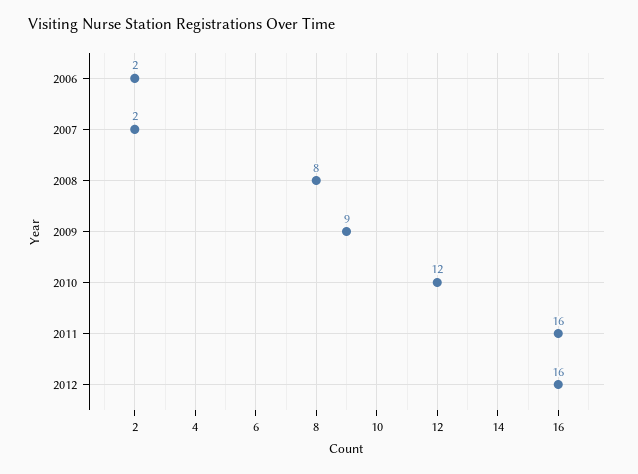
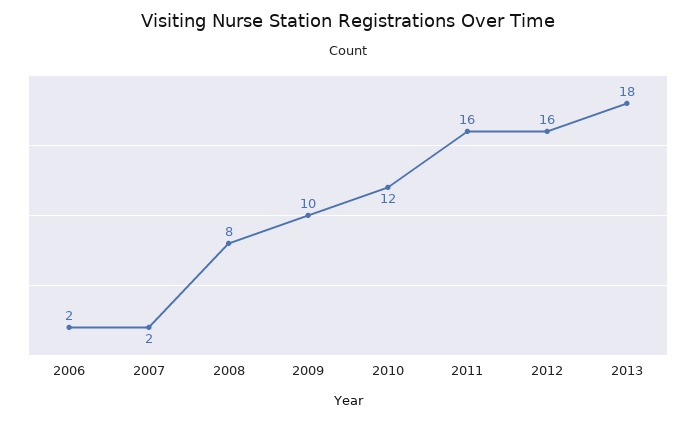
2009: 9 -> 10
2013: none -> 18

